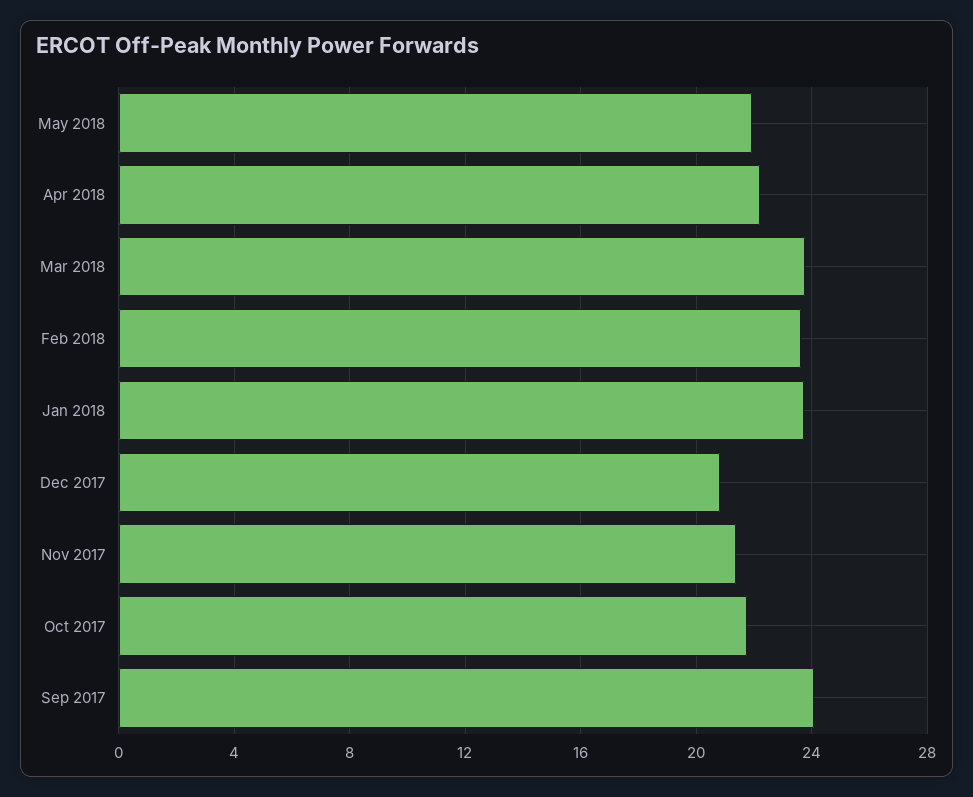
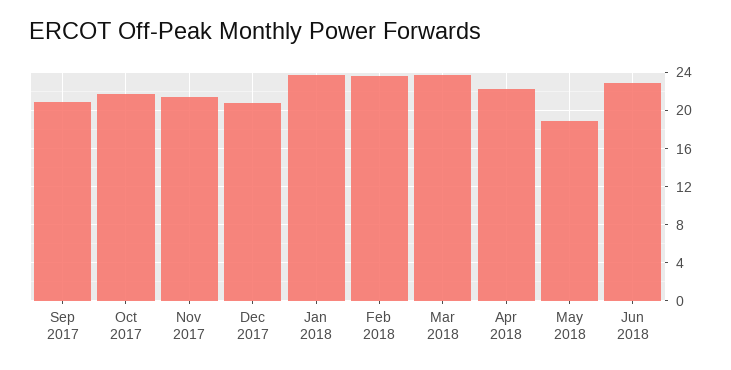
May 2018: 22 -> 19
Sep 2017: 24 -> 21
Jun 2018: none -> 23

